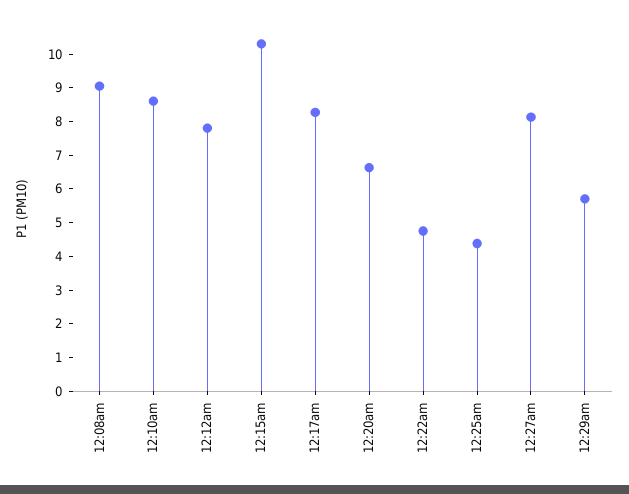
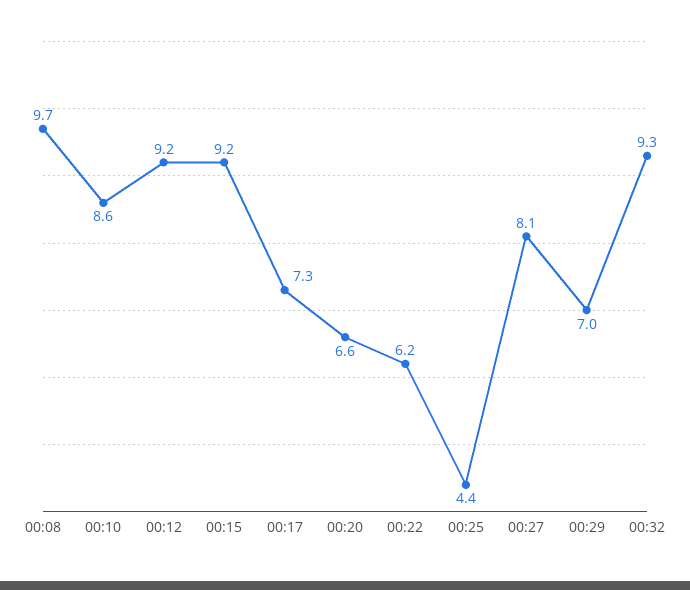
12:08am: 9 -> 9.7
12:12am: 7.75 -> 9.2
12:15am: 10.25 -> 9.2
12:17am: 8.25 -> 7.3
12:22am: 4.75 -> 6.2
12:29am: 5.75 -> 7
00:32: none -> 9.3

